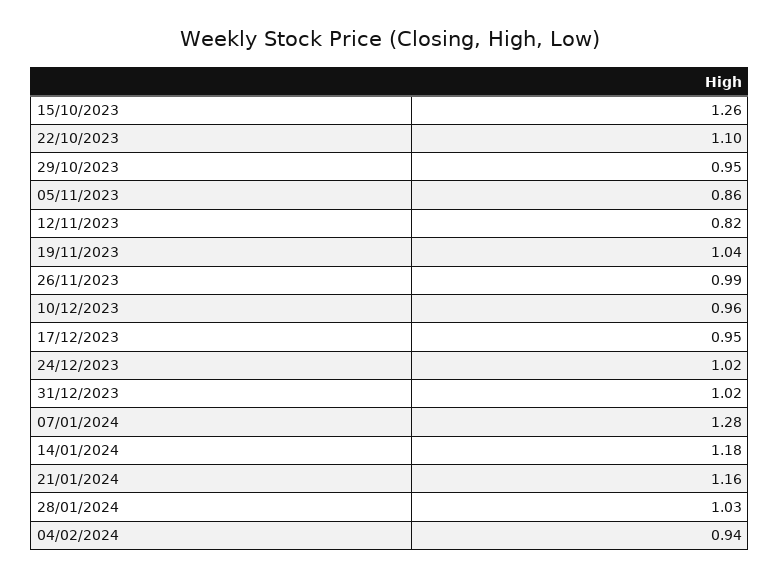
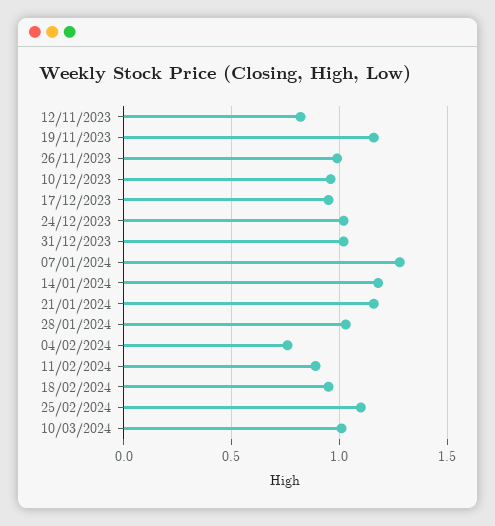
15/10/2023: 1.26 -> none
22/10/2023: 1.1 -> none
29/10/2023: 0.95 -> none
05/11/2023: 0.86 -> none
19/11/2023: 1.04 -> 1.15
04/02/2024: 0.94 -> 0.75
11/02/2024: none -> 0.9
18/02/2024: none -> 0.95
25/02/2024: none -> 1.1
10/03/2024: none -> 1

